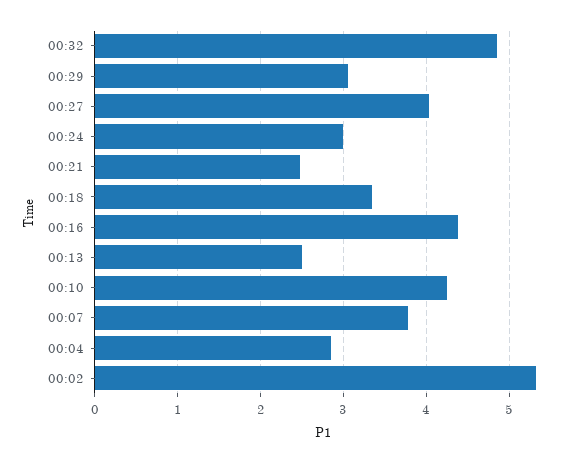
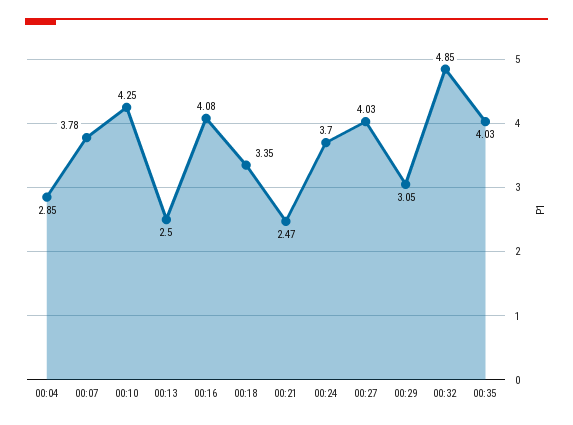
00:24: 3 -> 3.7
00:16: 4.4 -> 4.08
00:02: 5.3 -> none
00:35: none -> 4.03

